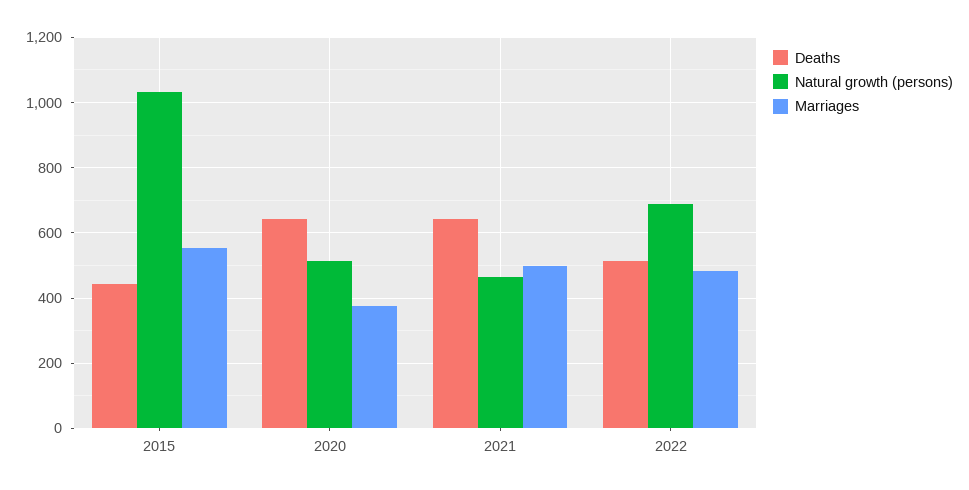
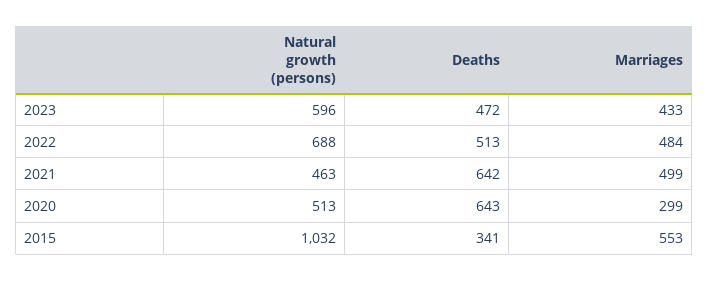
Deaths, 2015: 440 -> 341
Marriages, 2020: 380 -> 299
Natural growth (persons), 2023: none -> 596
Deaths, 2023: none -> 472
Marriages, 2023: none -> 433

